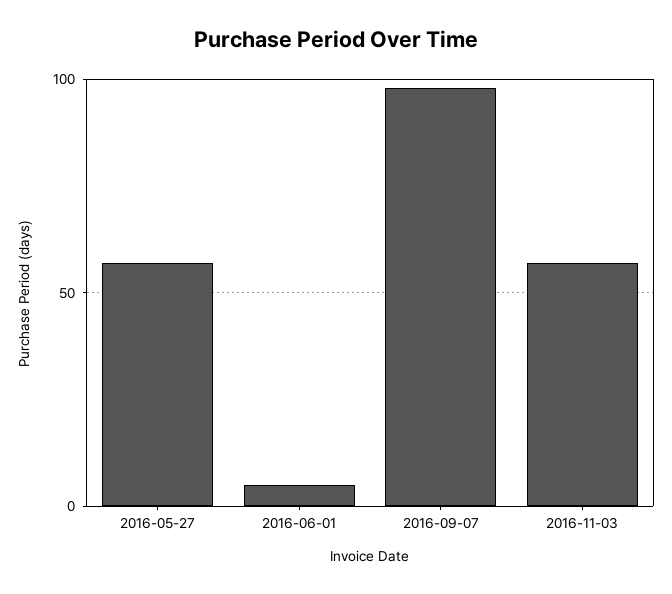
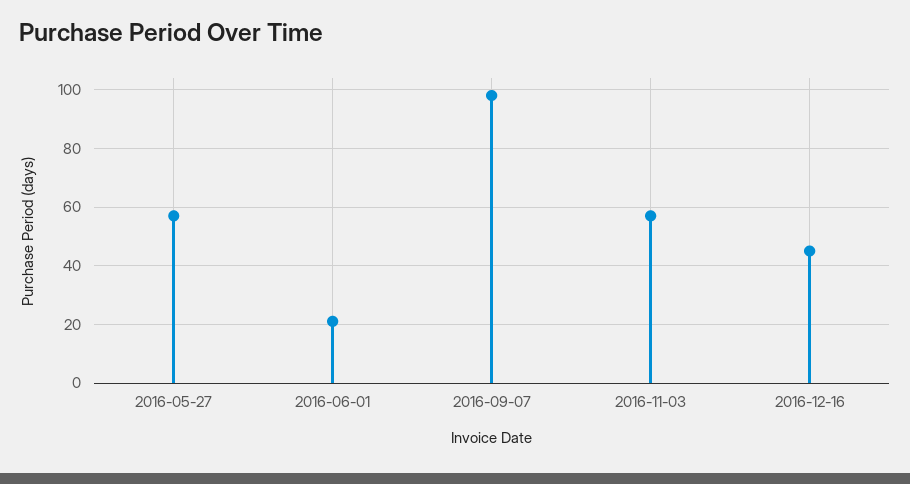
2016-06-01: 5 -> 20
2016-12-16: none -> 45

